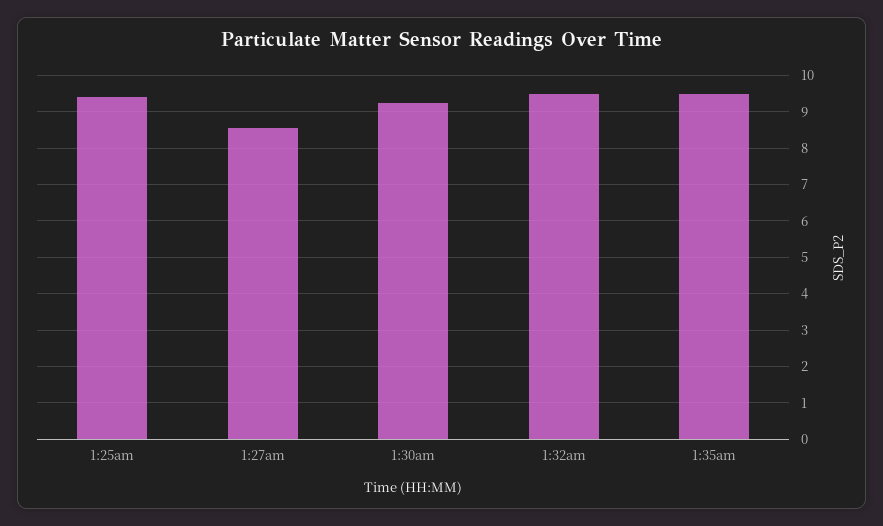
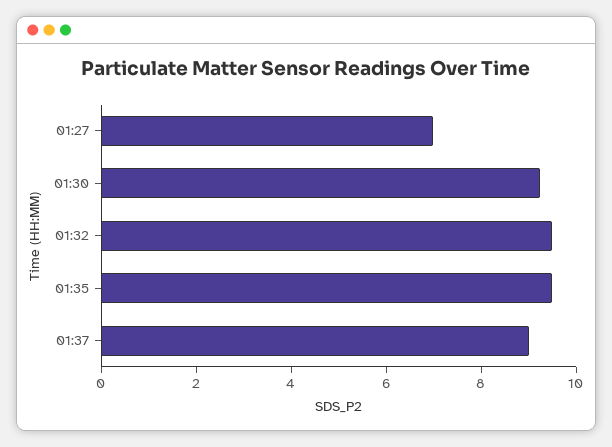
1:25am: 9.4 -> none
1:27am: 8.6 -> 7
01:37: none -> 9

